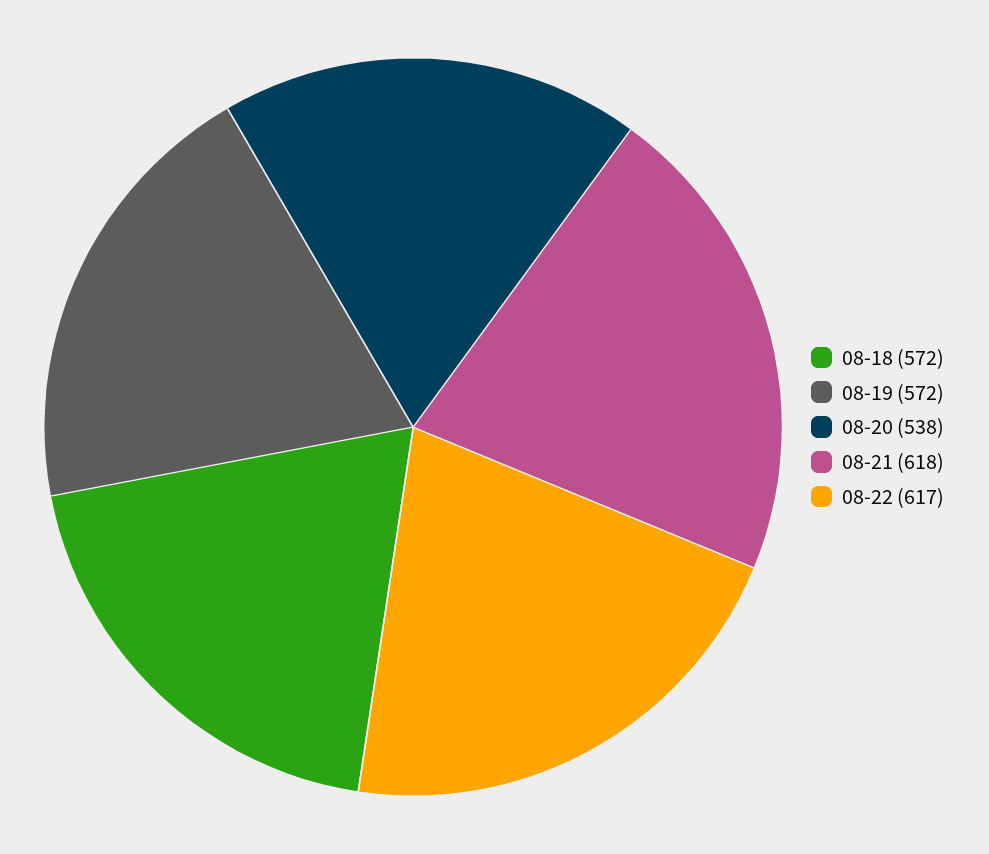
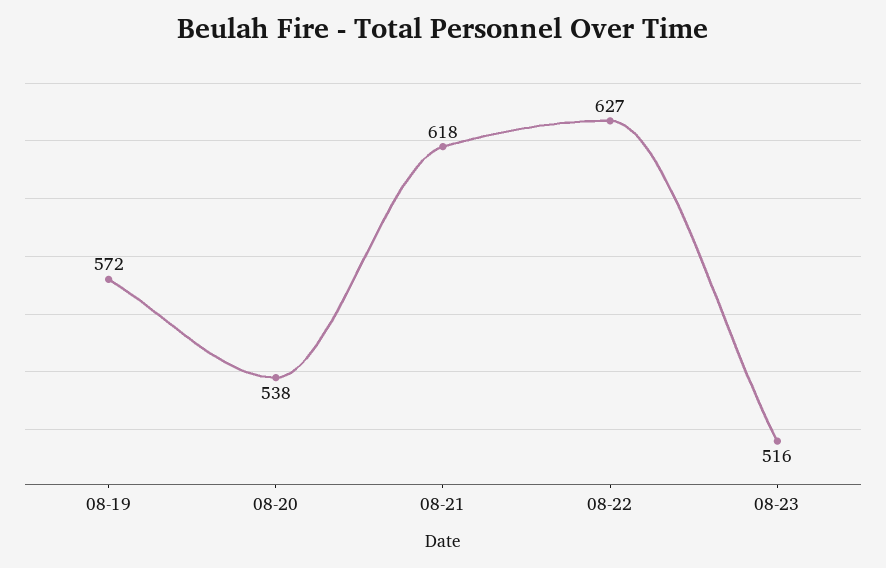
08-18: 572 -> none
08-22: 617 -> 627
08-23: none -> 516

